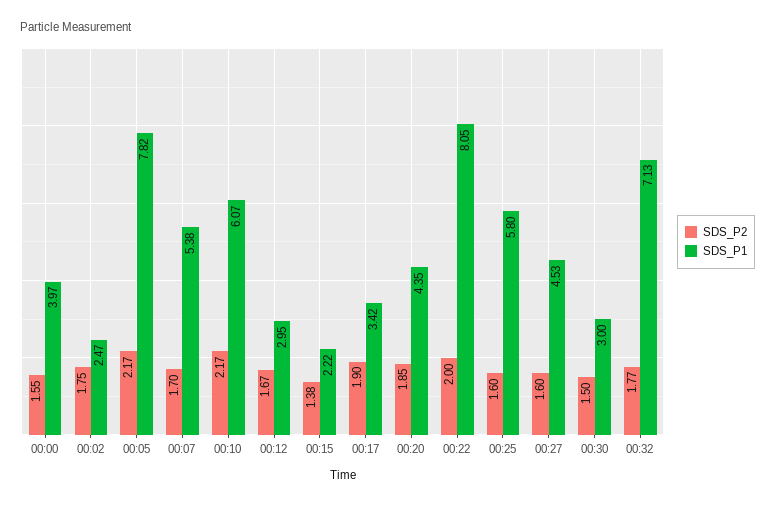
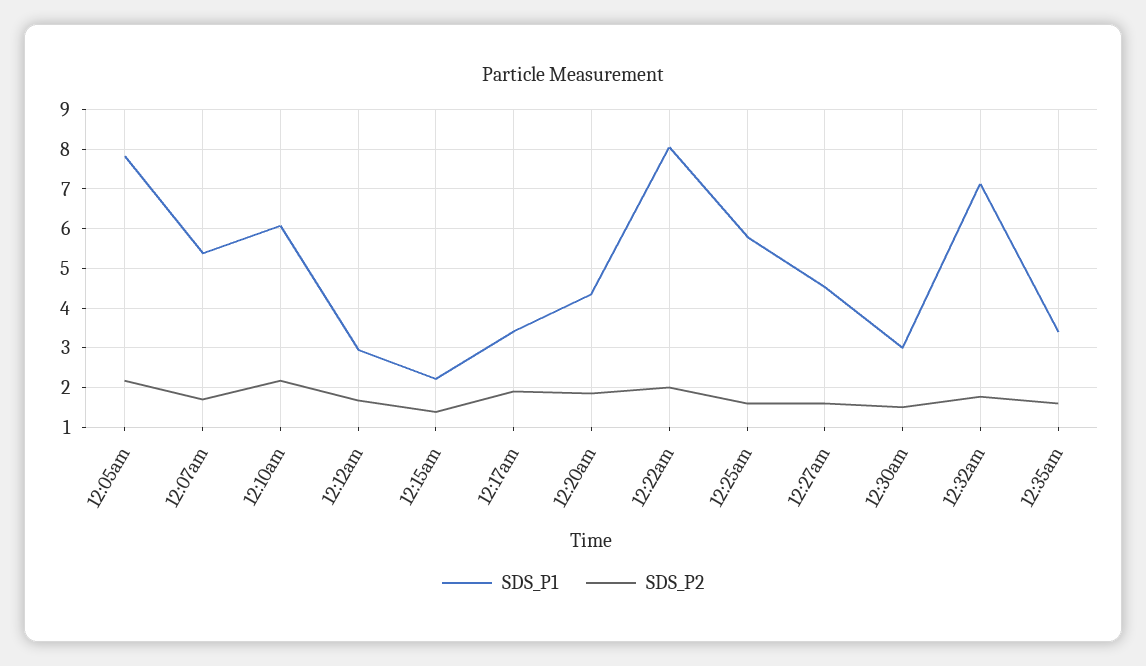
SDS_P2, 00:00: 1.55 -> none
SDS_P1, 00:00: 3.97 -> none
SDS_P2, 00:02: 1.75 -> none
SDS_P1, 00:02: 2.47 -> none
SDS_P1, 12:35am: none -> 3.4
SDS_P2, 12:35am: none -> 1.6

